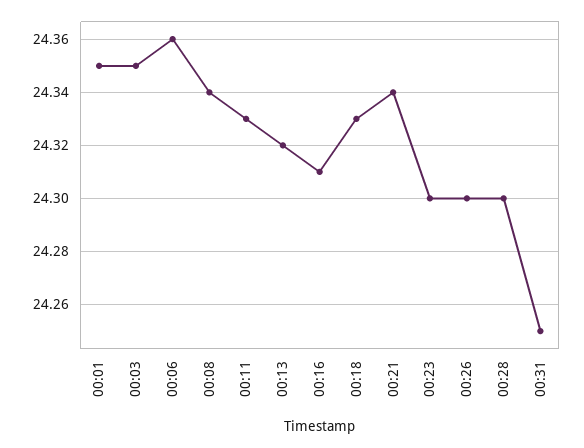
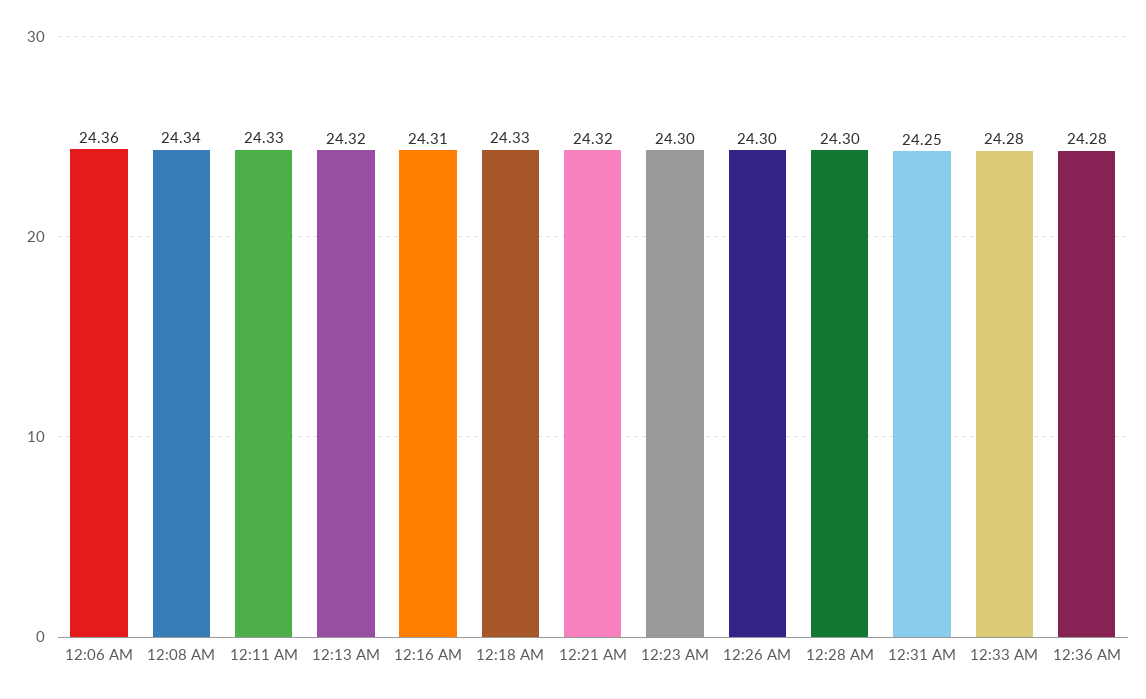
00:01: 24.35 -> none
00:03: 24.35 -> none
00:21: 24.34 -> 24.32
12:33 AM: none -> 24.28
12:36 AM: none -> 24.28

